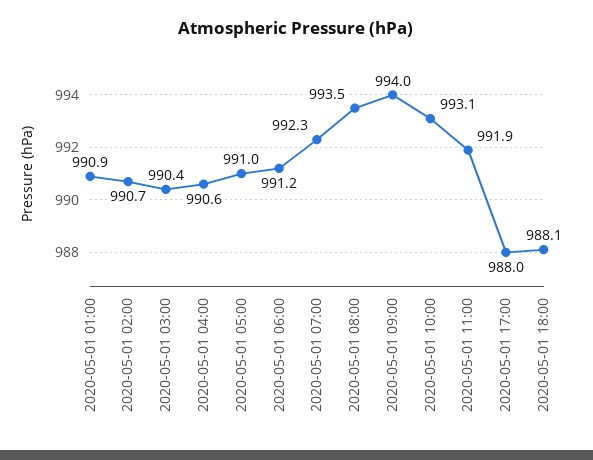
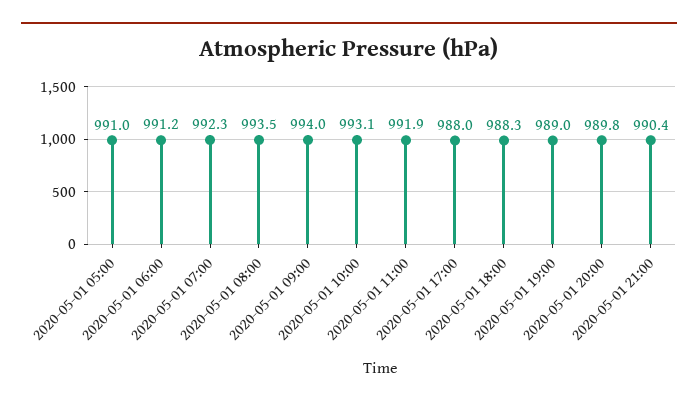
2020-05-01 01:00: 990.9 -> none
2020-05-01 02:00: 990.7 -> none
2020-05-01 03:00: 990.4 -> none
2020-05-01 04:00: 990.6 -> none
2020-05-01 18:00: 988.1 -> 988.3
2020-05-01 19:00: none -> 989
2020-05-01 20:00: none -> 989.8
2020-05-01 21:00: none -> 990.4

